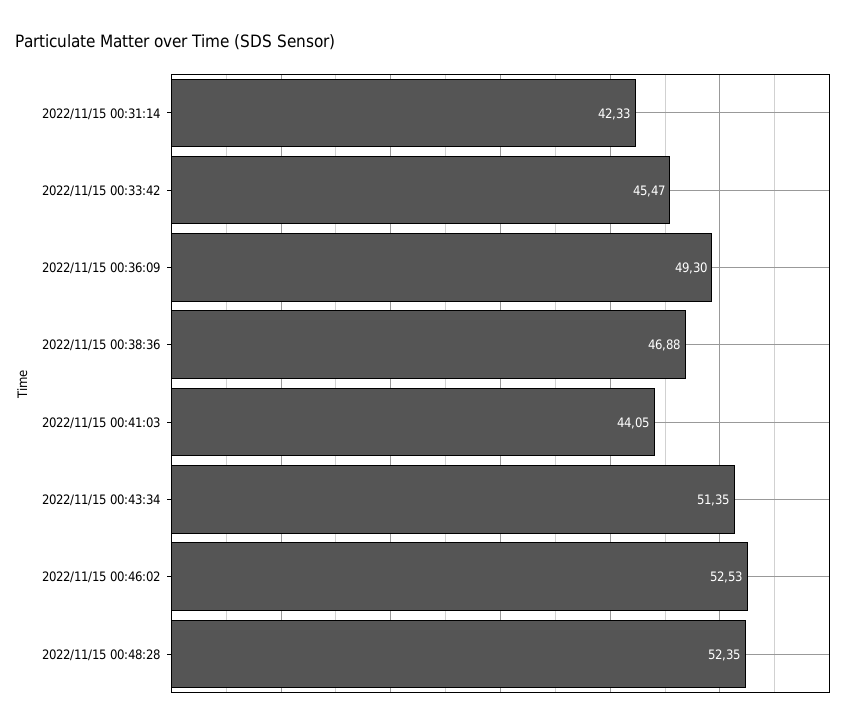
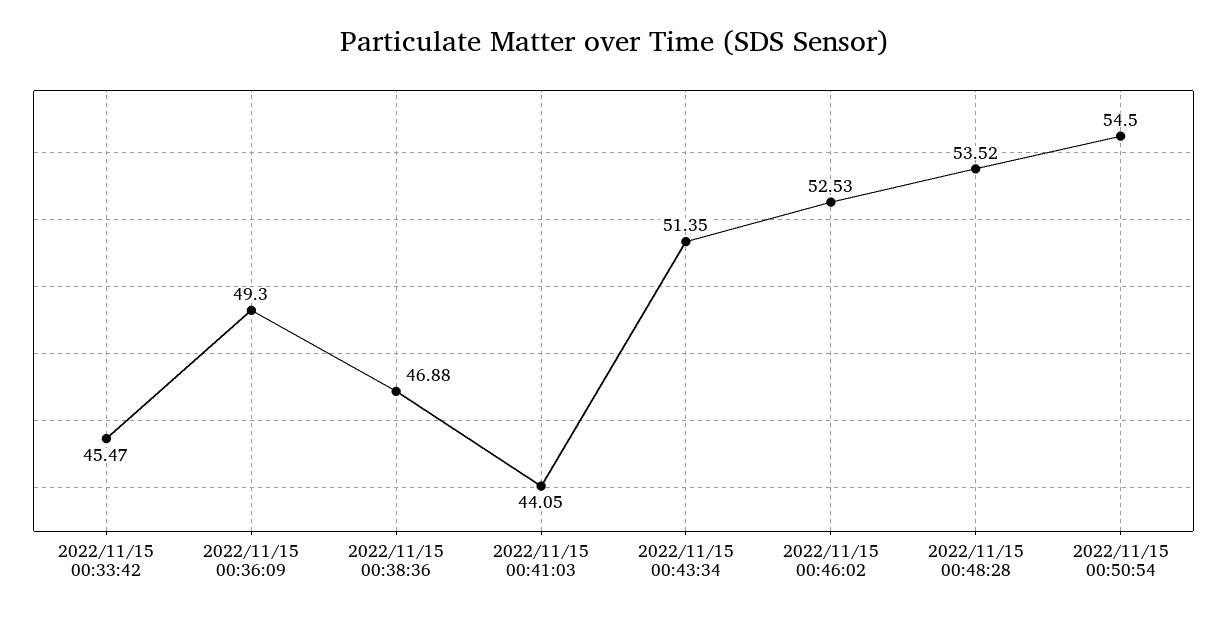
2022/11/15 00:31:14: 42.33 -> none
2022/11/15 00:48:28: 52.35 -> 53.52
2022/11/15 00:50:54: none -> 54.5

